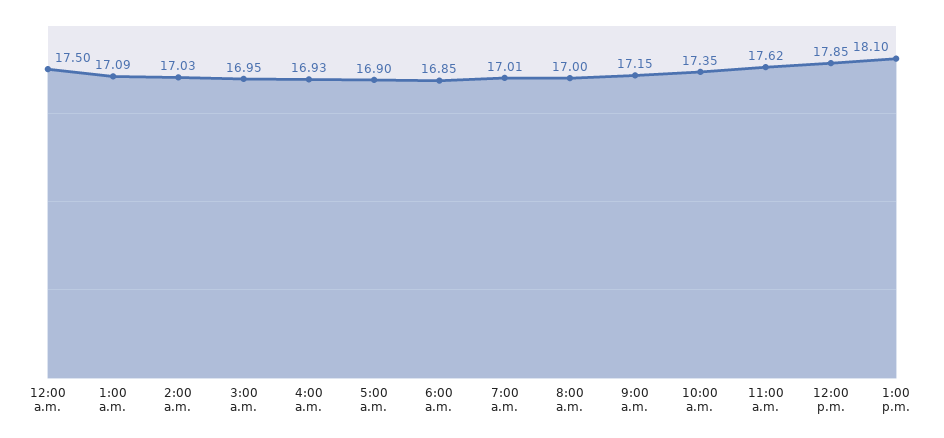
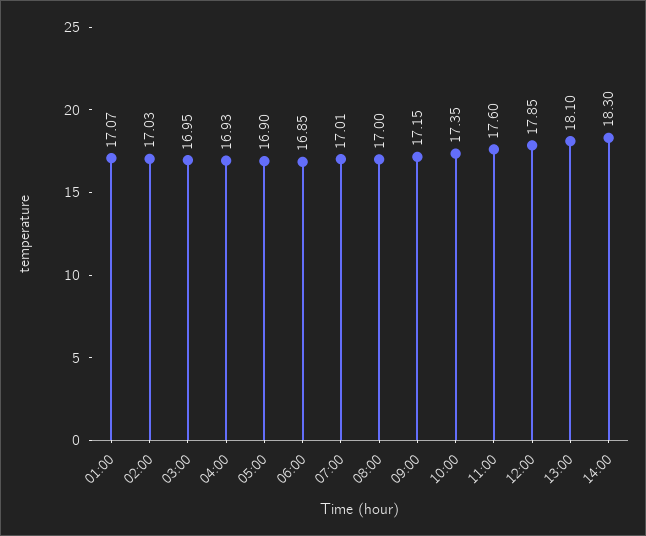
12:00 a.m.: 17.5 -> none
1:00 a.m.: 17.09 -> 17.07
11:00 a.m.: 17.62 -> 17.6
14:00: none -> 18.3

